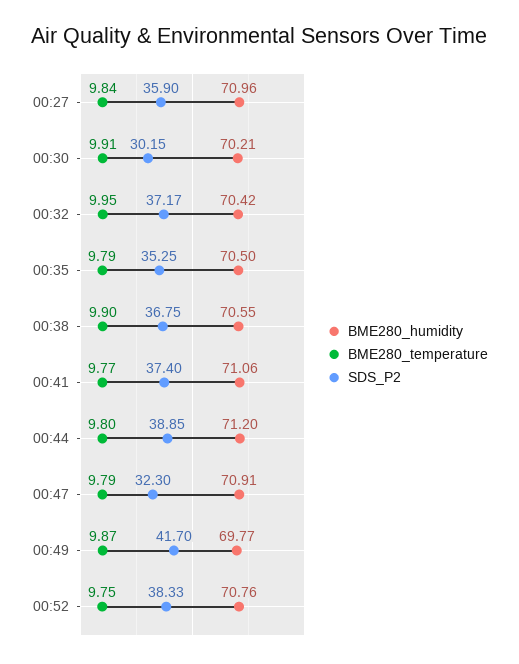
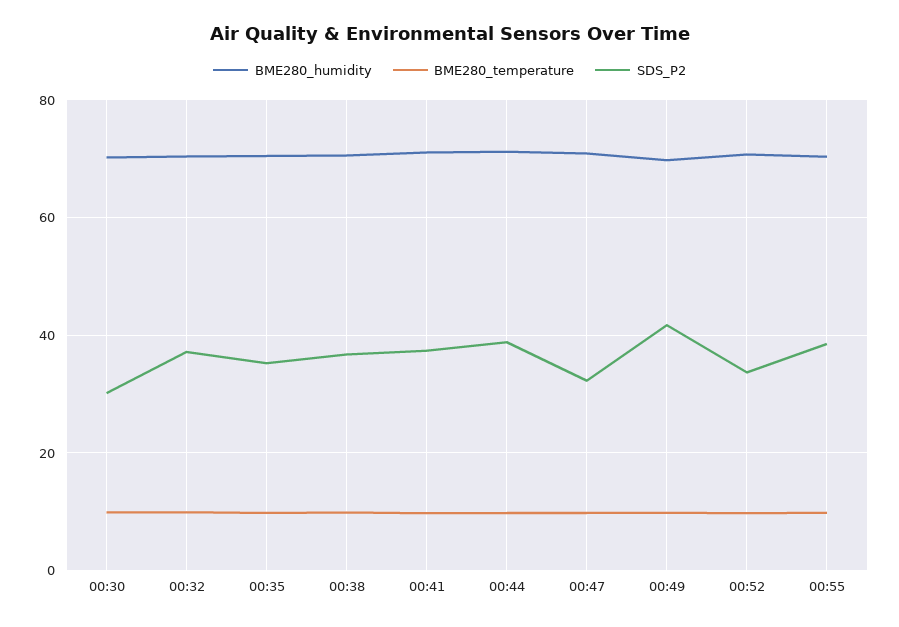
BME280_humidity, 00:27: 70.96 -> none
BME280_temperature, 00:27: 9.84 -> none
SDS_P2, 00:27: 35.9 -> none
SDS_P2, 00:52: 38.33 -> 34
BME280_humidity, 00:55: none -> 70
BME280_temperature, 00:55: none -> 10
SDS_P2, 00:55: none -> 38

